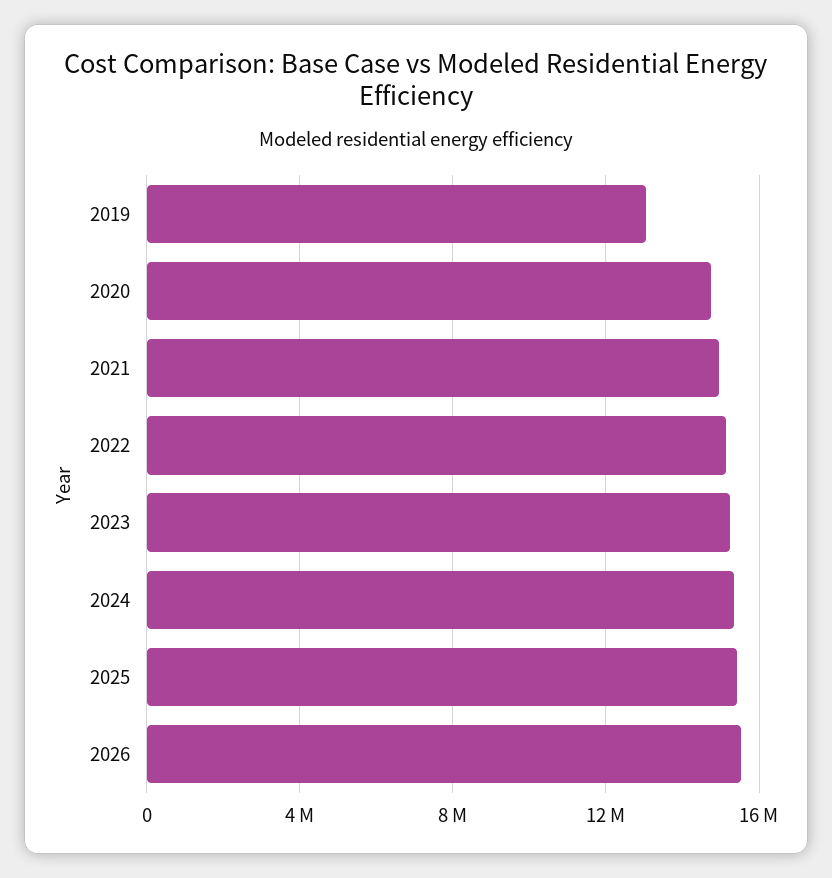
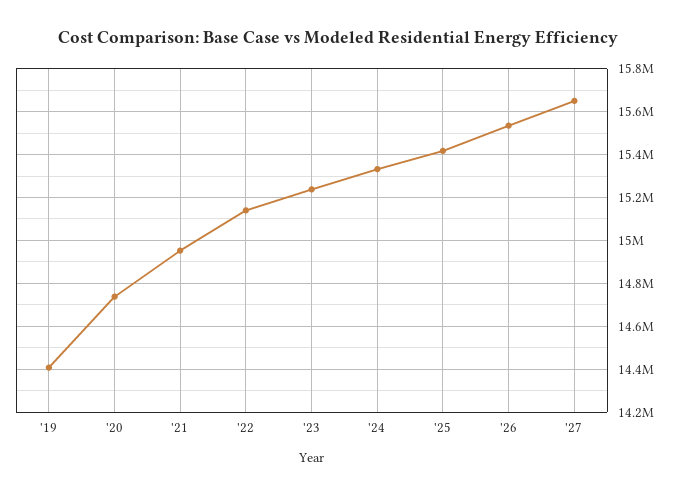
2019: 13000000 -> 14400000
'27: none -> 15650000

